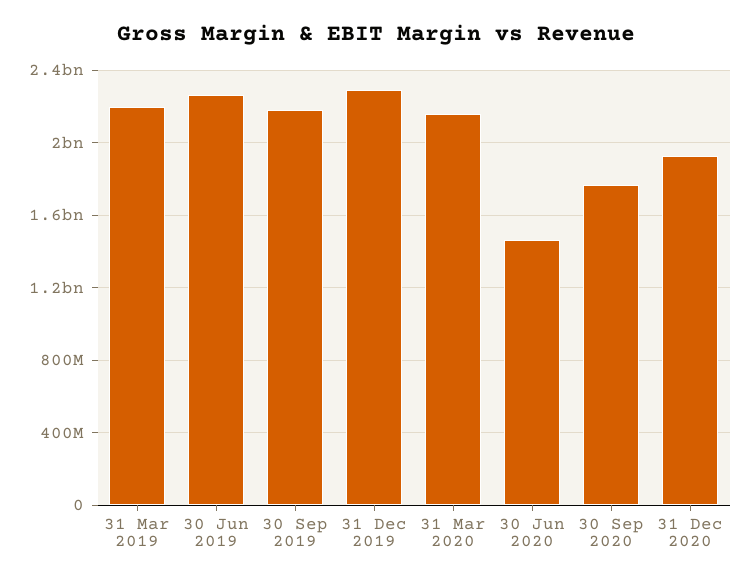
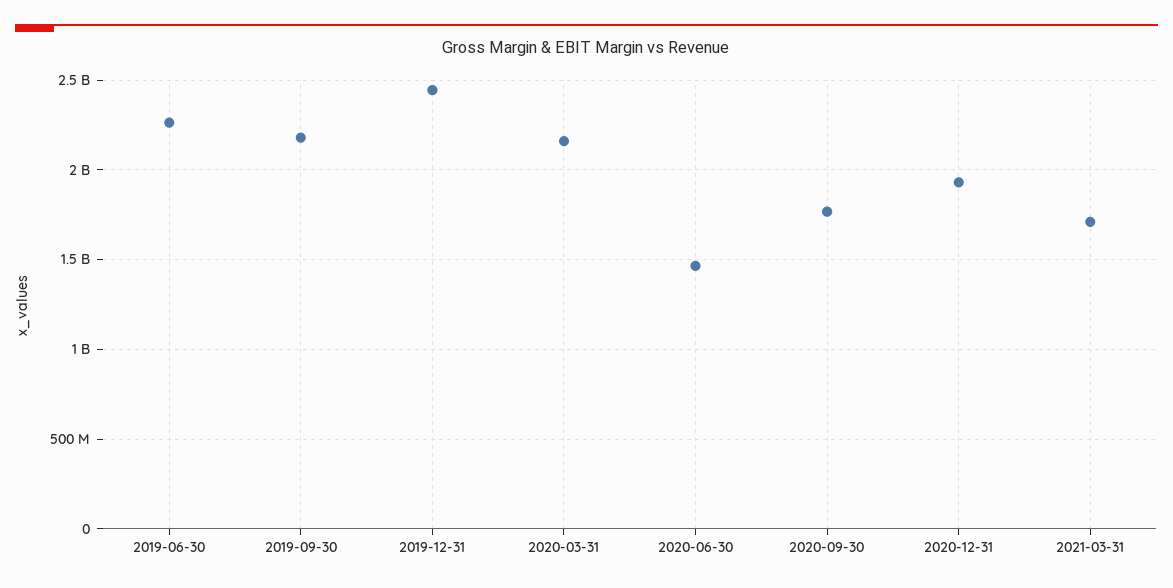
31 Mar 2019: 2200000000 -> none
31 Dec 2019: 2300000000 -> 2450000000
2021-03-31: none -> 1700000000

